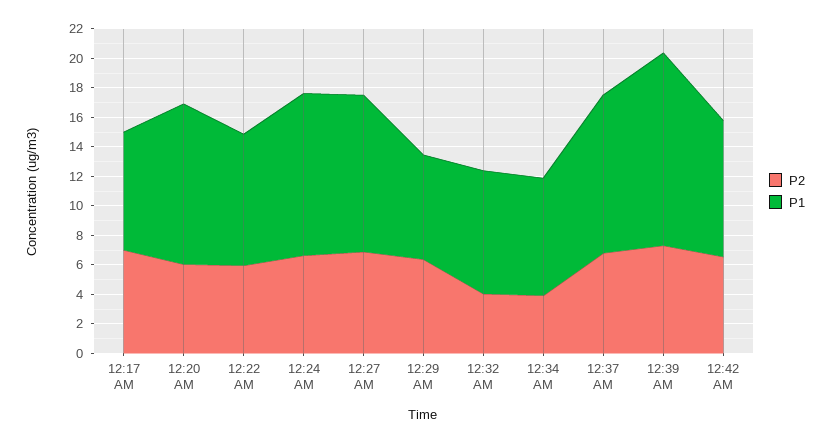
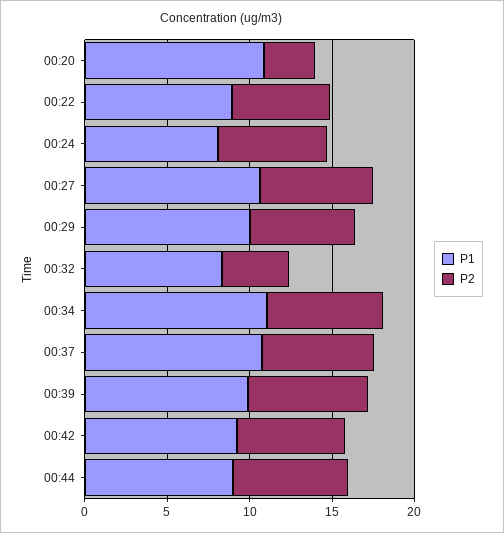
P2, 12:17 AM: 7 -> none
P1, 12:17 AM: 8 -> none
P2, 12:20 AM: 6 -> 3
P1, 12:24 AM: 11 -> 8
P1, 12:29 AM: 7 -> 10
P2, 12:34 AM: 4 -> 7
P1, 12:34 AM: 8 -> 11
P1, 12:39 AM: 13 -> 10
P1, 00:44: none -> 9
P2, 00:44: none -> 7

